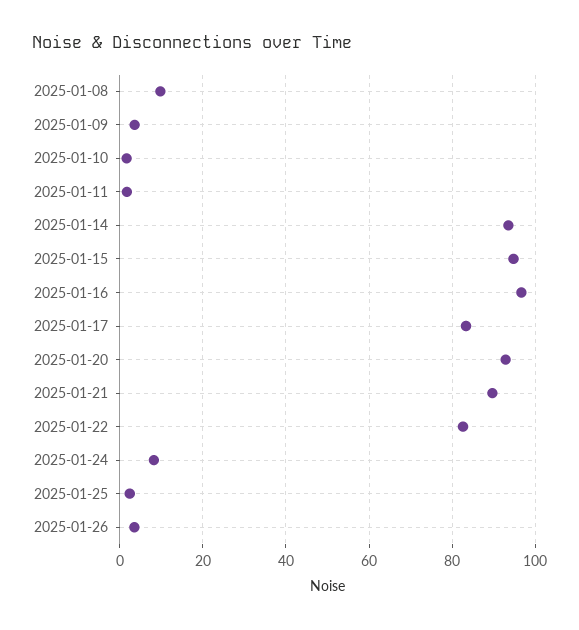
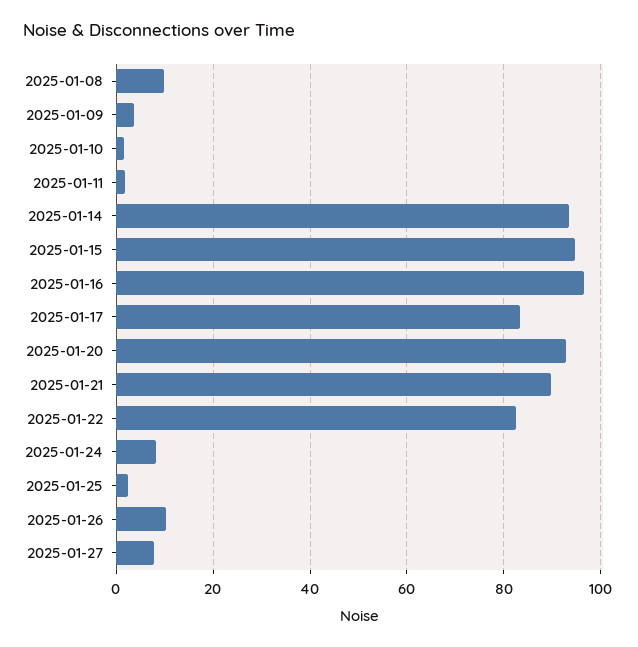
2025-01-26: 4 -> 10
2025-01-27: none -> 8

